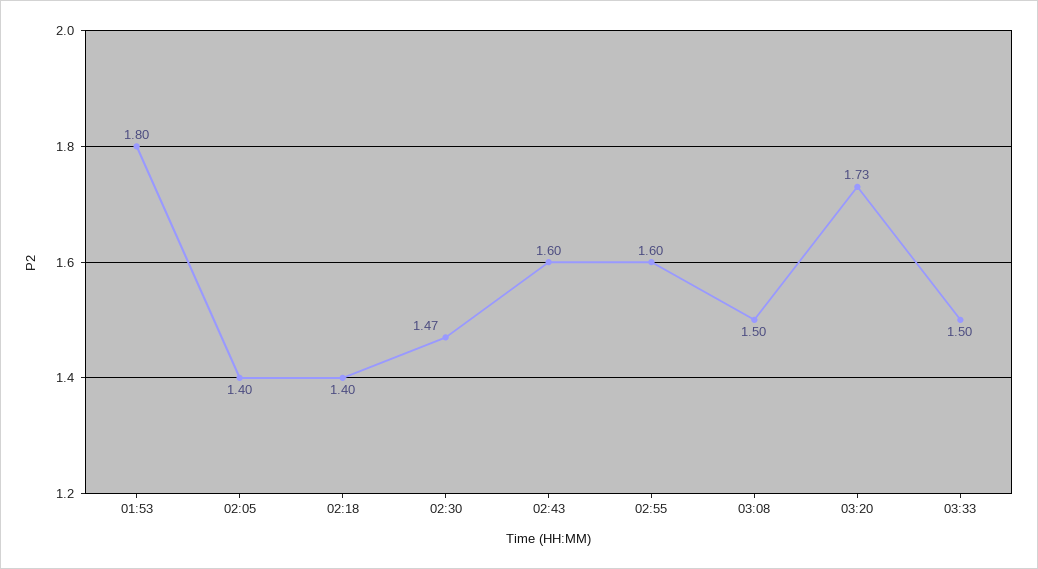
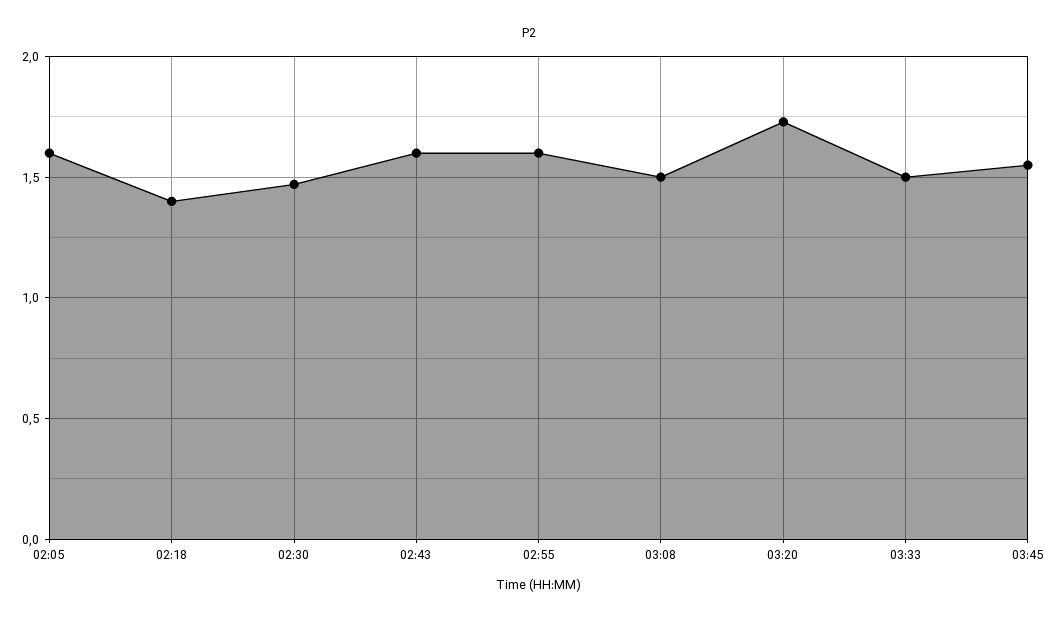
01:53: 1.8 -> none
02:05: 1.4 -> 1.6
03:45: none -> 1.55

